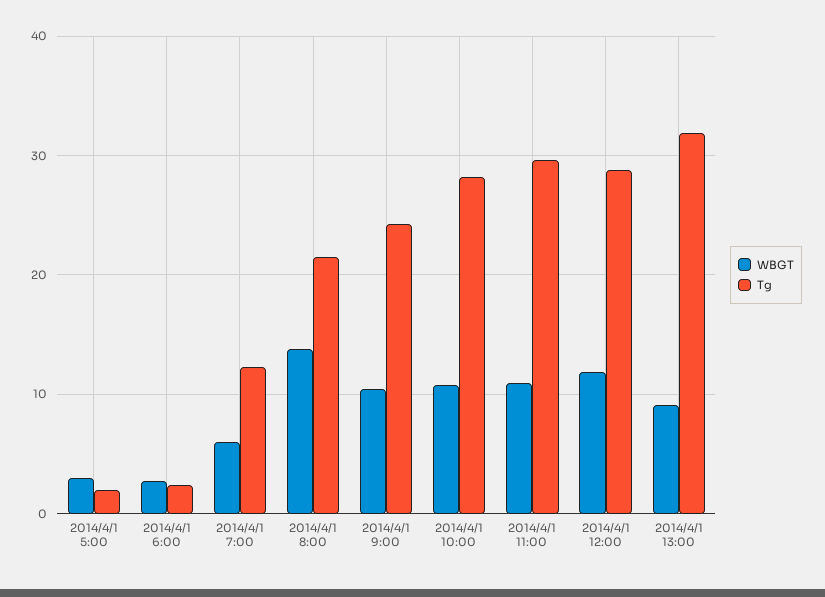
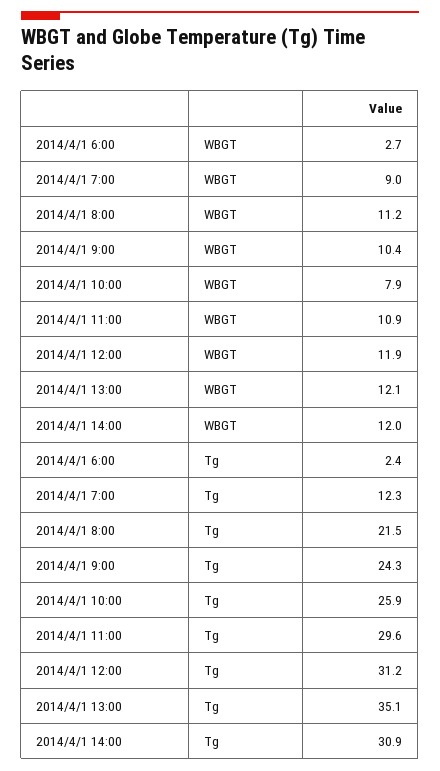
WBGT, 2014/4/1 5:00: 3 -> none
Tg, 2014/4/1 5:00: 2 -> none
WBGT, 2014/4/1 7:00: 6 -> 9
WBGT, 2014/4/1 8:00: 14 -> 11.2
WBGT, 2014/4/1 10:00: 11 -> 7.9
Tg, 2014/4/1 10:00: 28 -> 25.9
Tg, 2014/4/1 12:00: 29 -> 31.2
WBGT, 2014/4/1 13:00: 9 -> 12.1
Tg, 2014/4/1 13:00: 32 -> 35.1
WBGT, 2014/4/1 14:00: none -> 12
Tg, 2014/4/1 14:00: none -> 30.9

